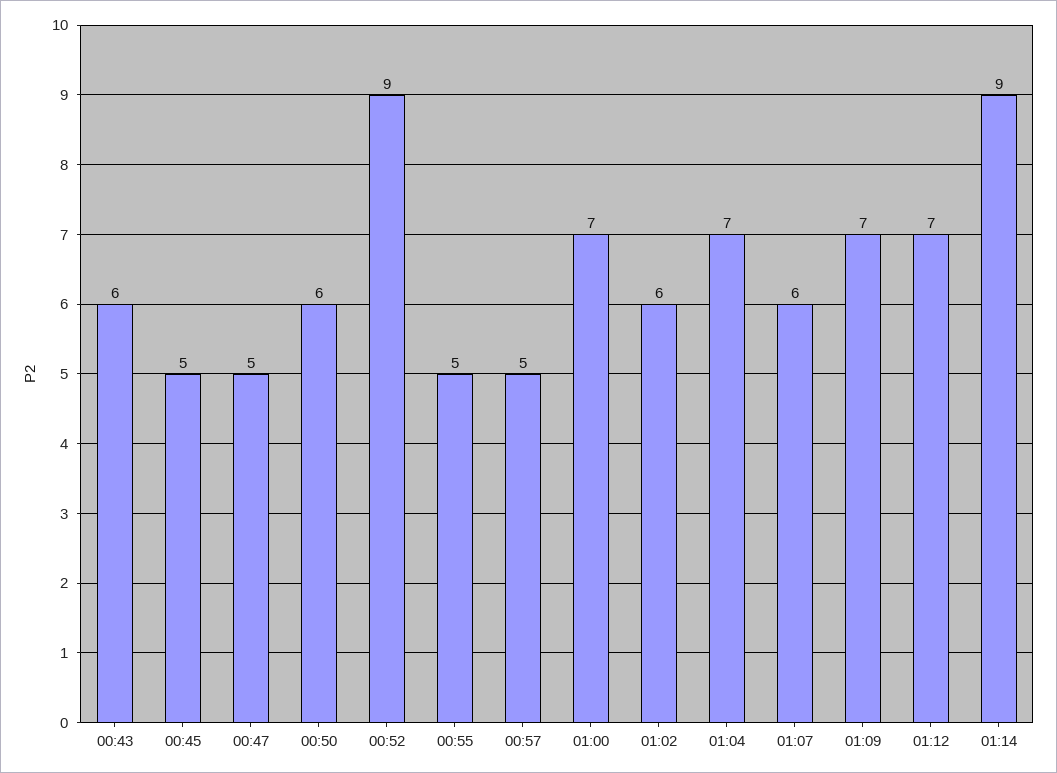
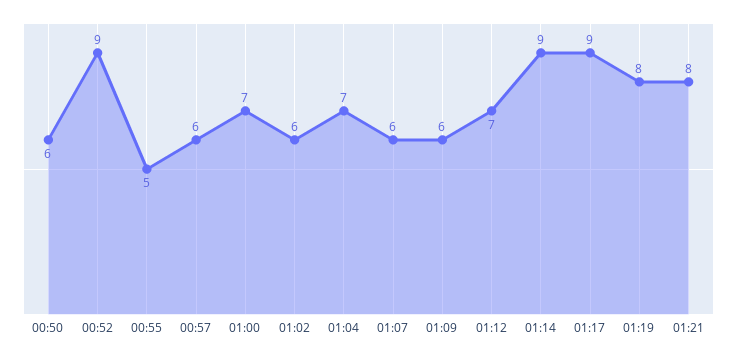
00:43: 6 -> none
00:45: 5 -> none
00:47: 5 -> none
00:57: 5 -> 6
01:09: 7 -> 6
01:17: none -> 9
01:19: none -> 8
01:21: none -> 8

